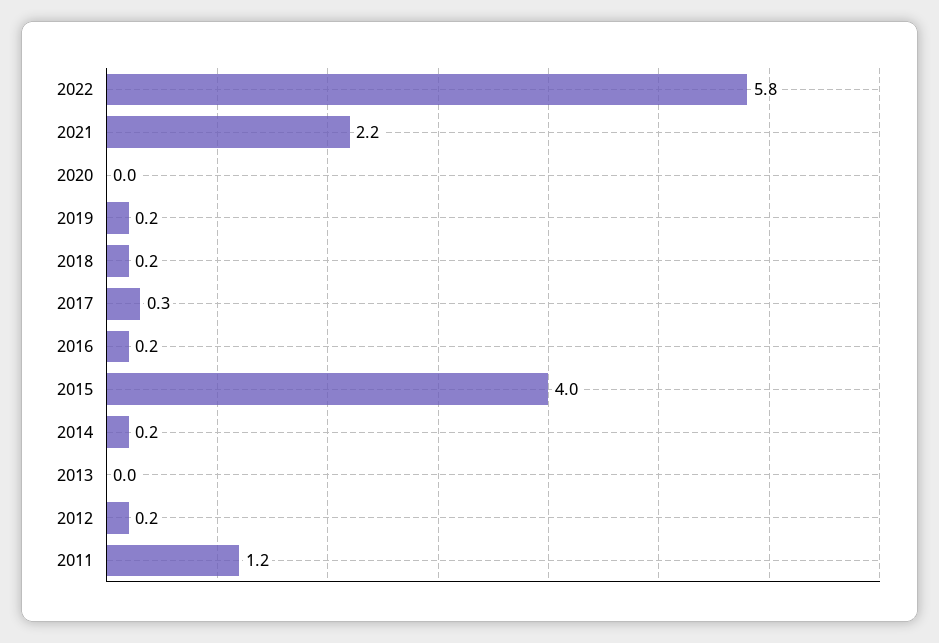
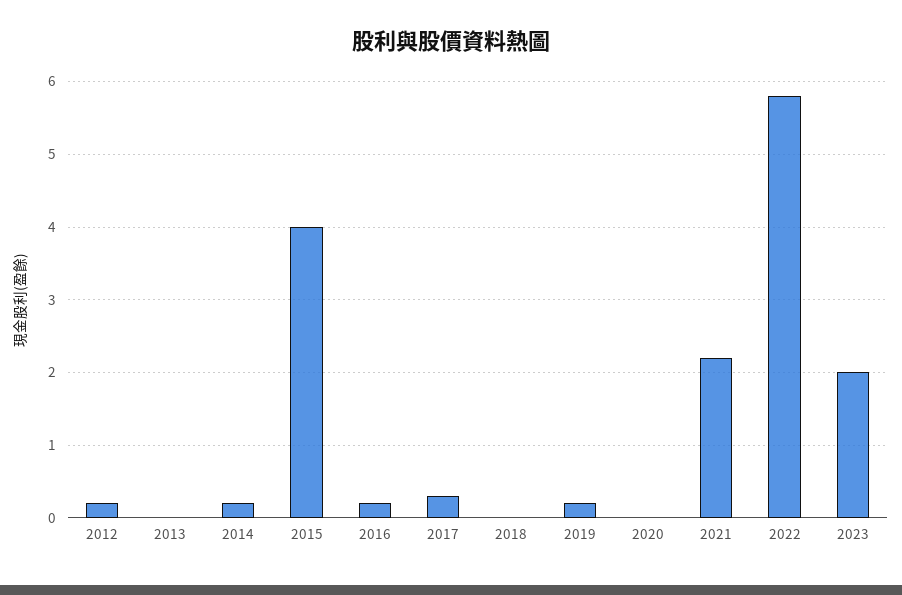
2018: 0.2 -> 0
2011: 1.2 -> none
2023: none -> 2

